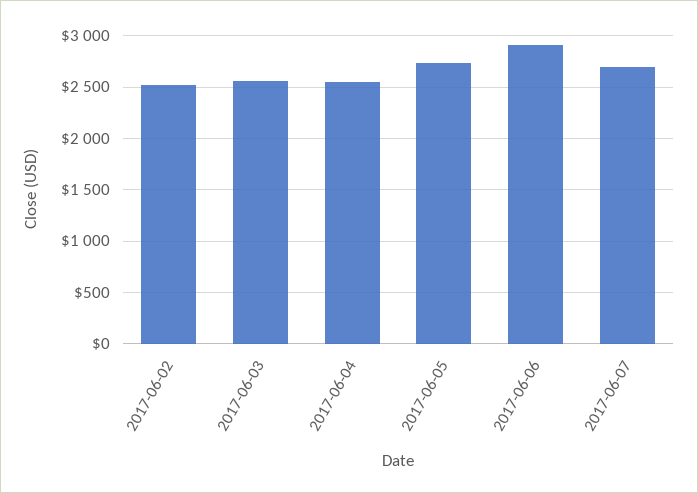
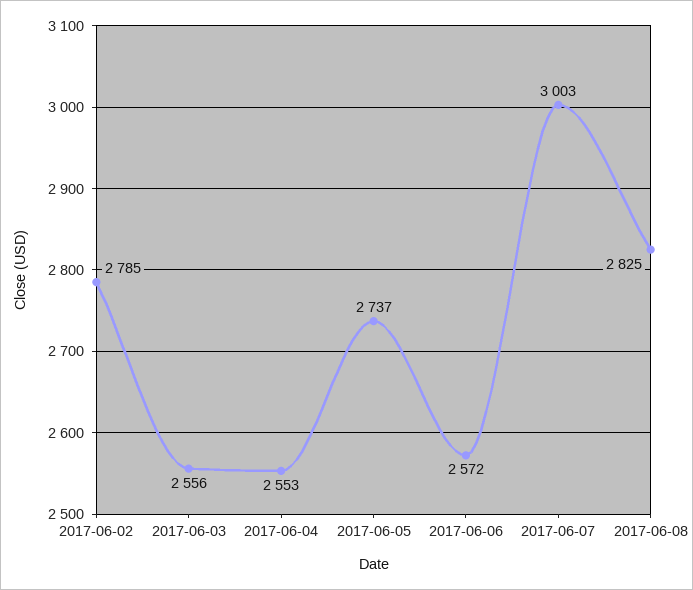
2017-06-02: 2500 -> 2785
2017-06-06: 2900 -> 2572
2017-06-07: 2700 -> 3003
2017-06-08: none -> 2825

